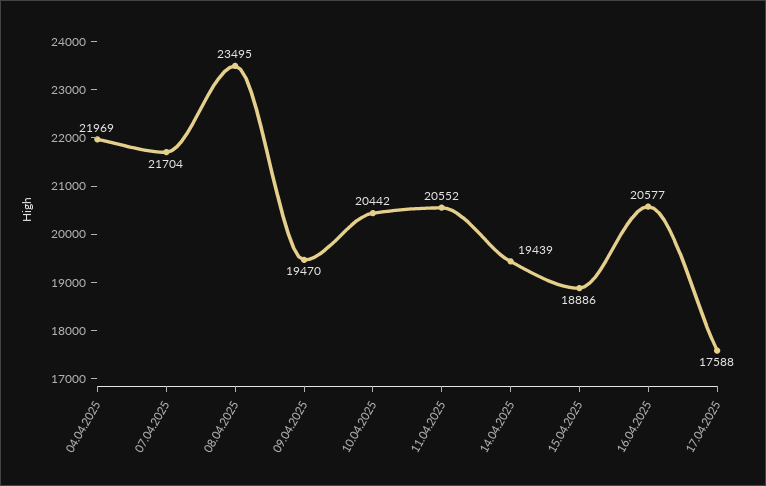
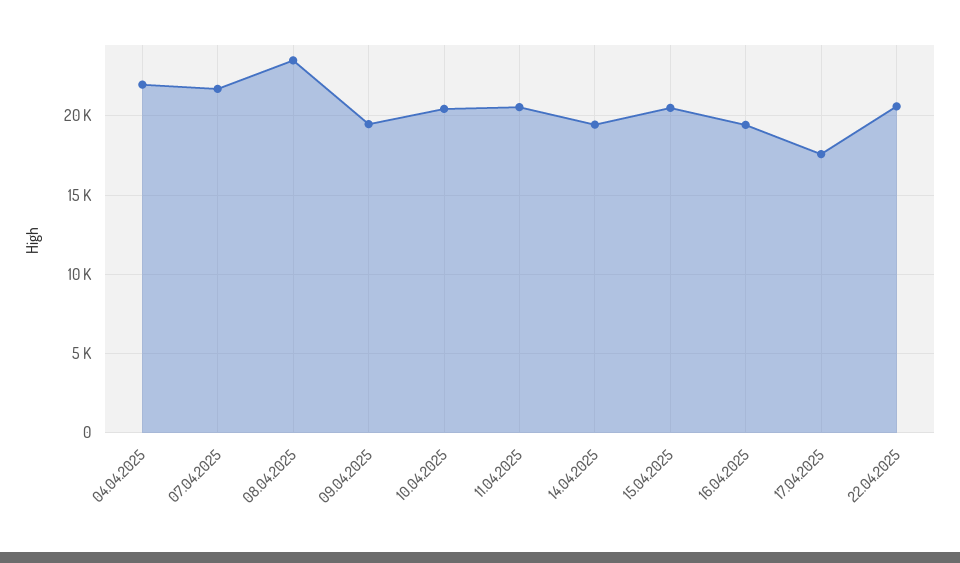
15.04.2025: 18886 -> 20500
16.04.2025: 20577 -> 19500
22.04.2025: none -> 20500

